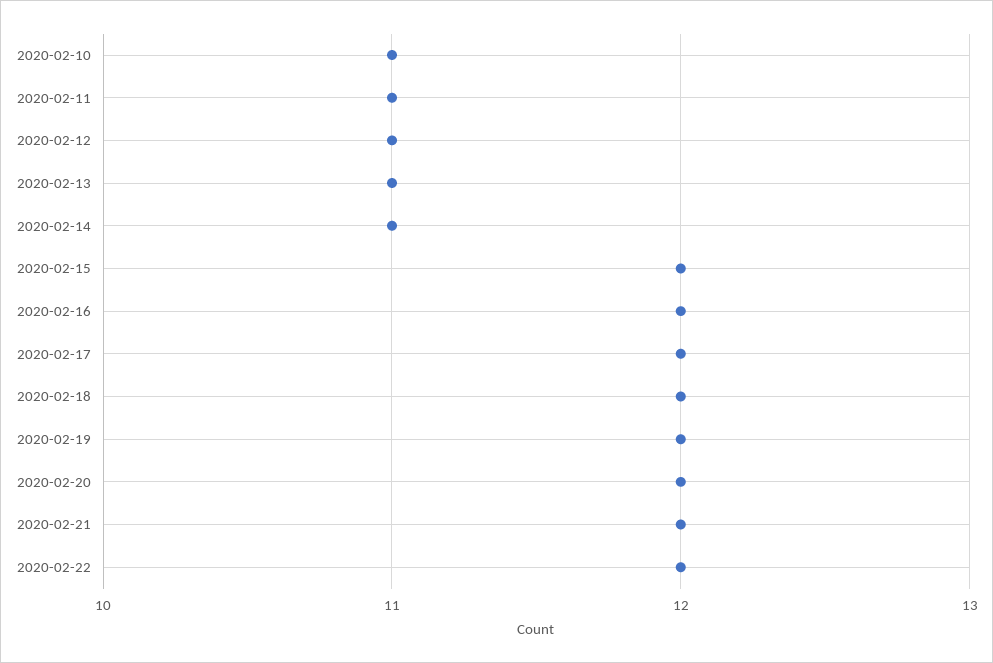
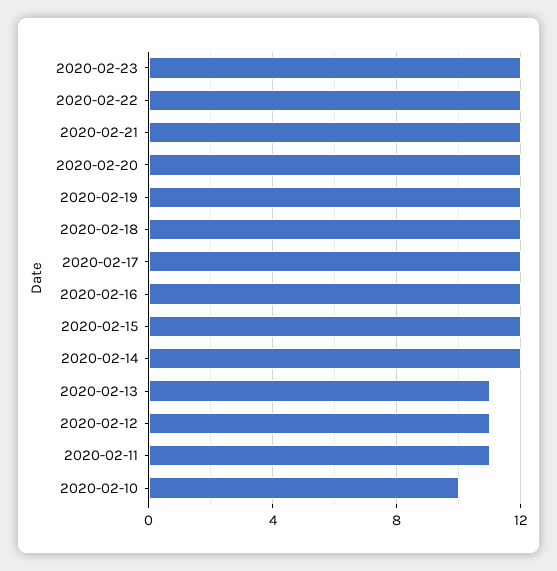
2020-02-10: 11 -> 10
2020-02-14: 11 -> 12
2020-02-23: none -> 12

